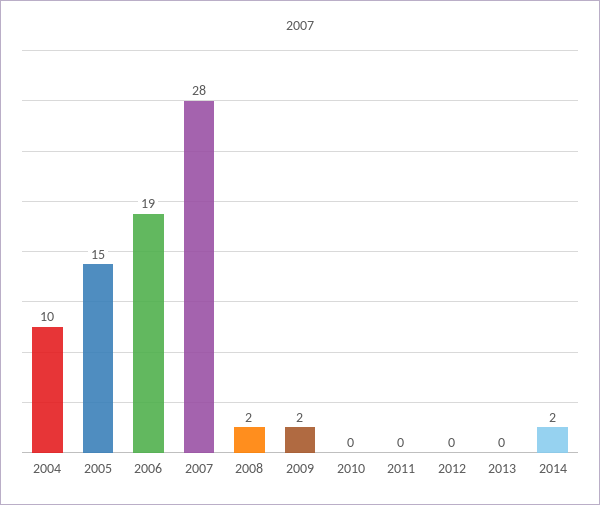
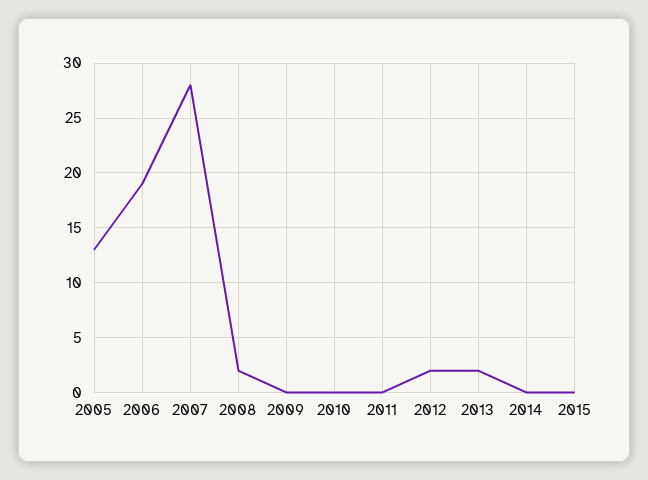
2004: 10 -> none
2005: 15 -> 13
2009: 2 -> 0
2012: 0 -> 2
2013: 0 -> 2
2014: 2 -> 0
2015: none -> 0

